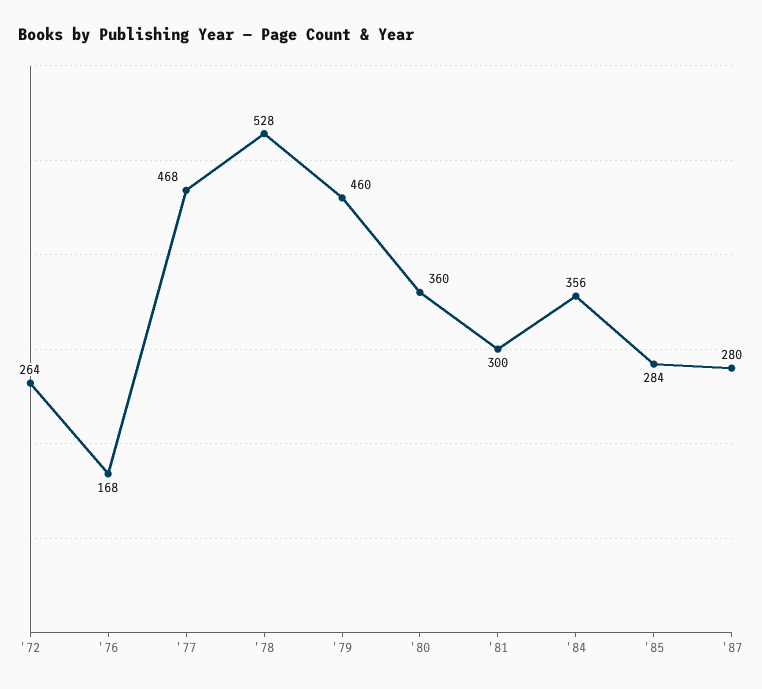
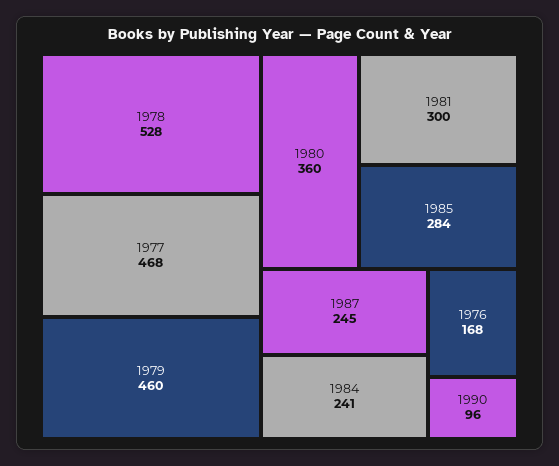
'72: 264 -> none
'84: 356 -> 241
'87: 280 -> 245
1990: none -> 96

